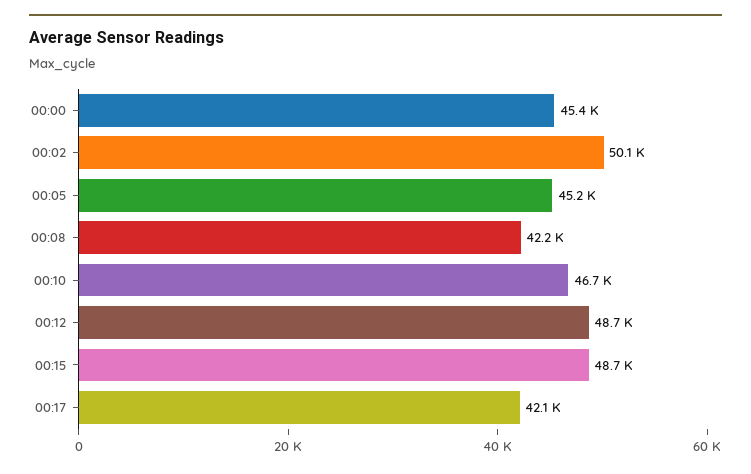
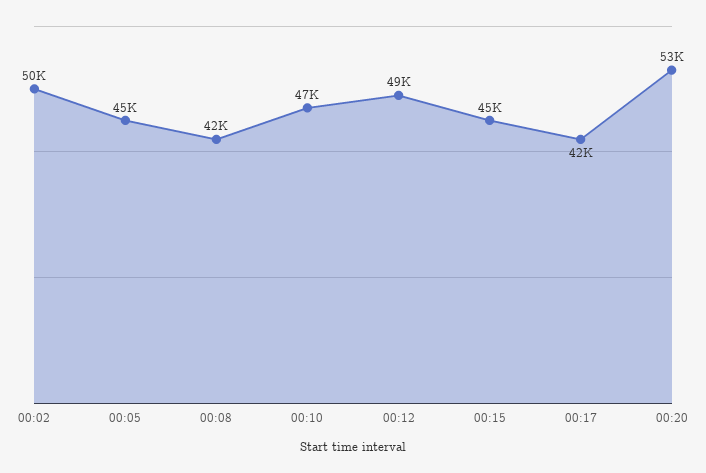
00:00: 45400 -> none
00:15: 48700 -> 45000
00:20: none -> 53000

